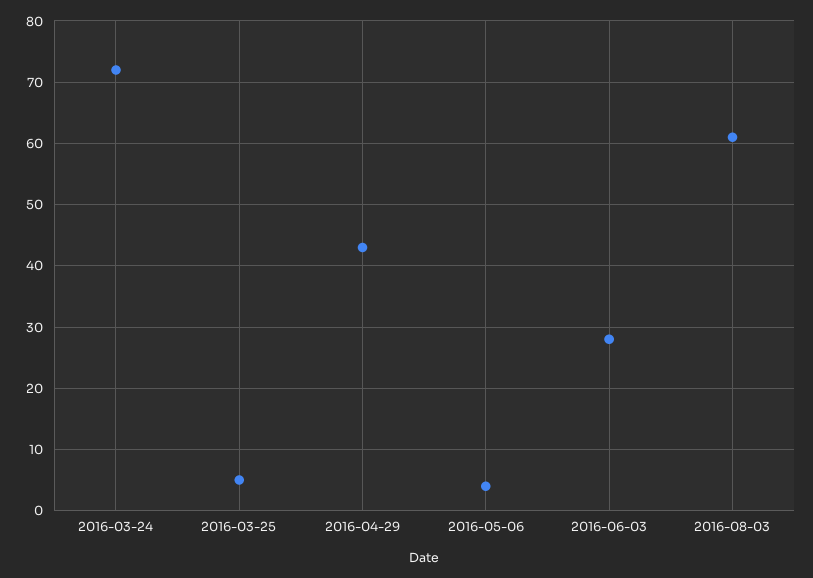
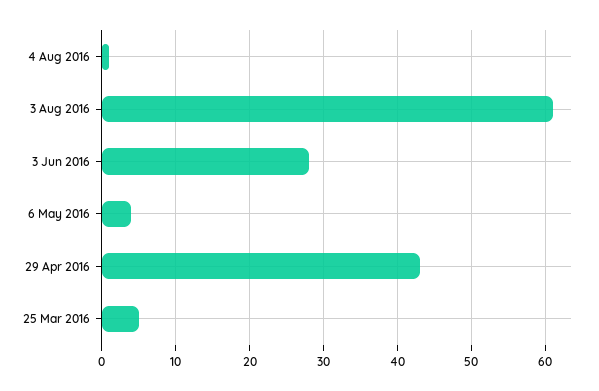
2016-03-24: 72 -> none
4 Aug 2016: none -> 1

